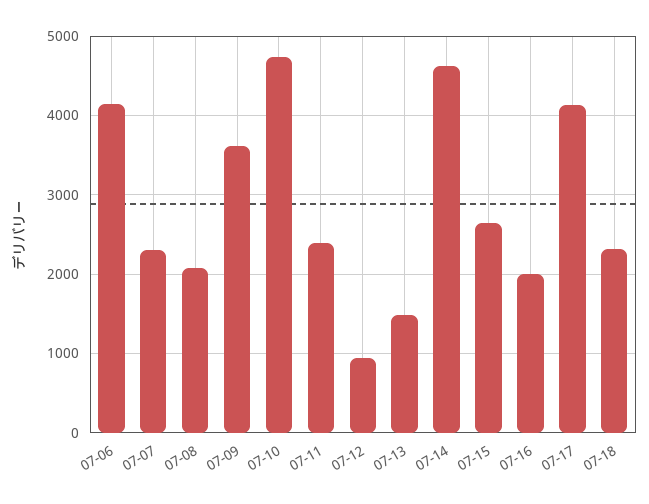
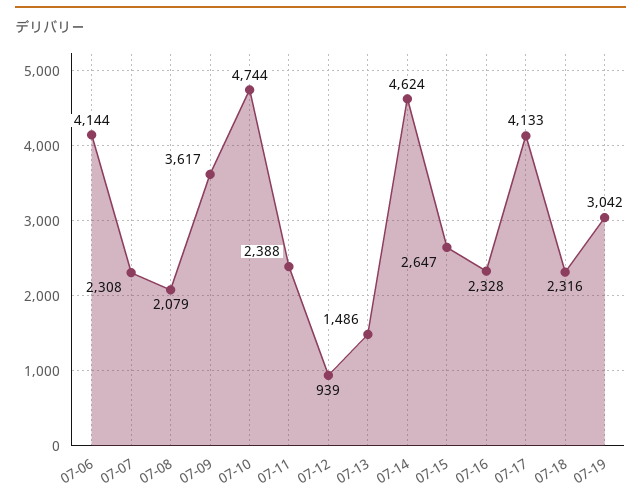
07-16: 2000 -> 2328
07-19: none -> 3042

